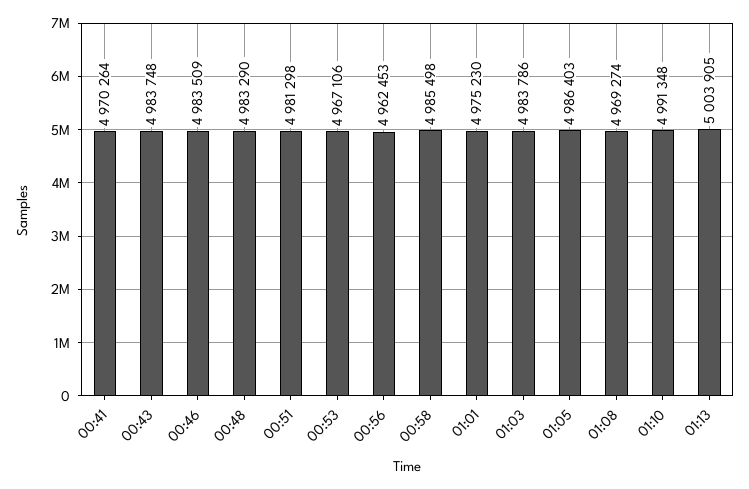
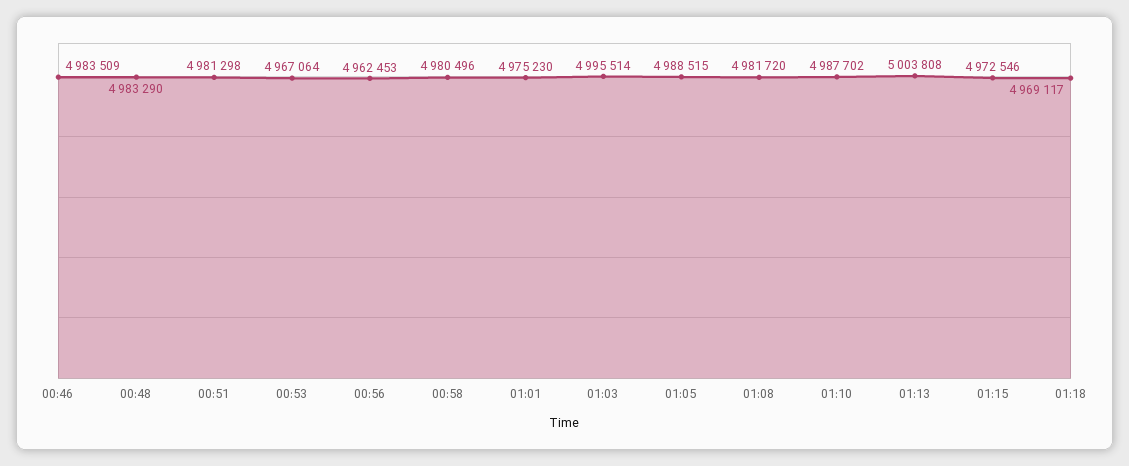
00:41: 4970264 -> none
00:43: 4983748 -> none
00:53: 4967106 -> 4967064
00:58: 4985498 -> 4980496
01:03: 4983786 -> 4995514
01:05: 4986403 -> 4988515
01:08: 4969274 -> 4981720
01:10: 4991348 -> 4987702
01:13: 5003905 -> 5003808
01:15: none -> 4972546
01:18: none -> 4969117

